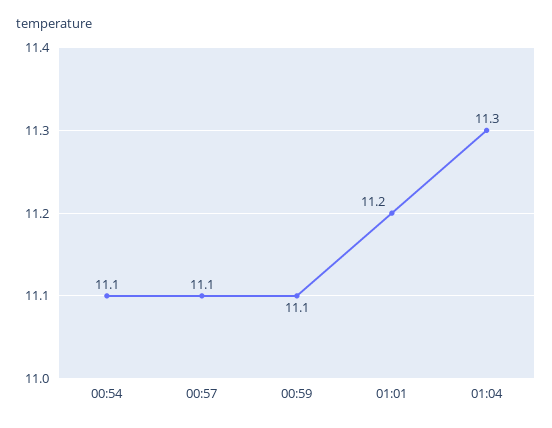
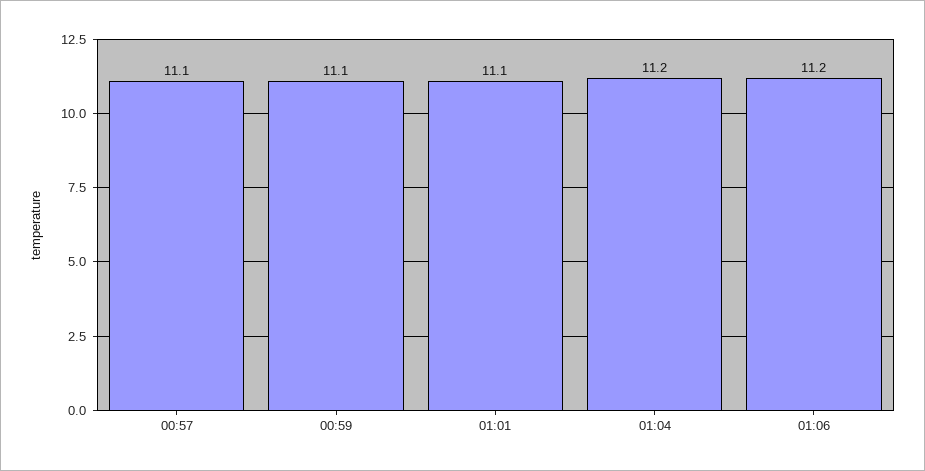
00:54: 11.1 -> none
01:01: 11.2 -> 11.1
01:04: 11.3 -> 11.2
01:06: none -> 11.2

